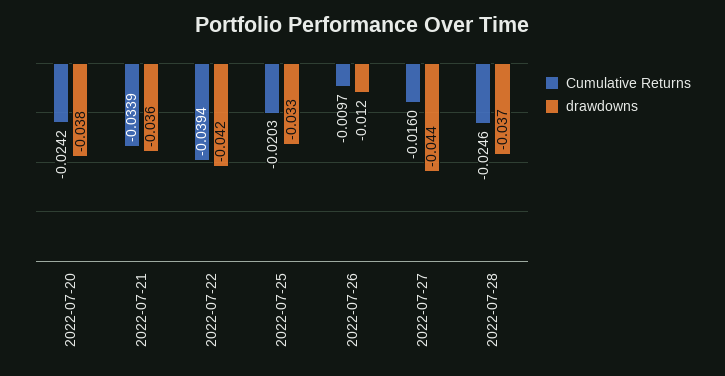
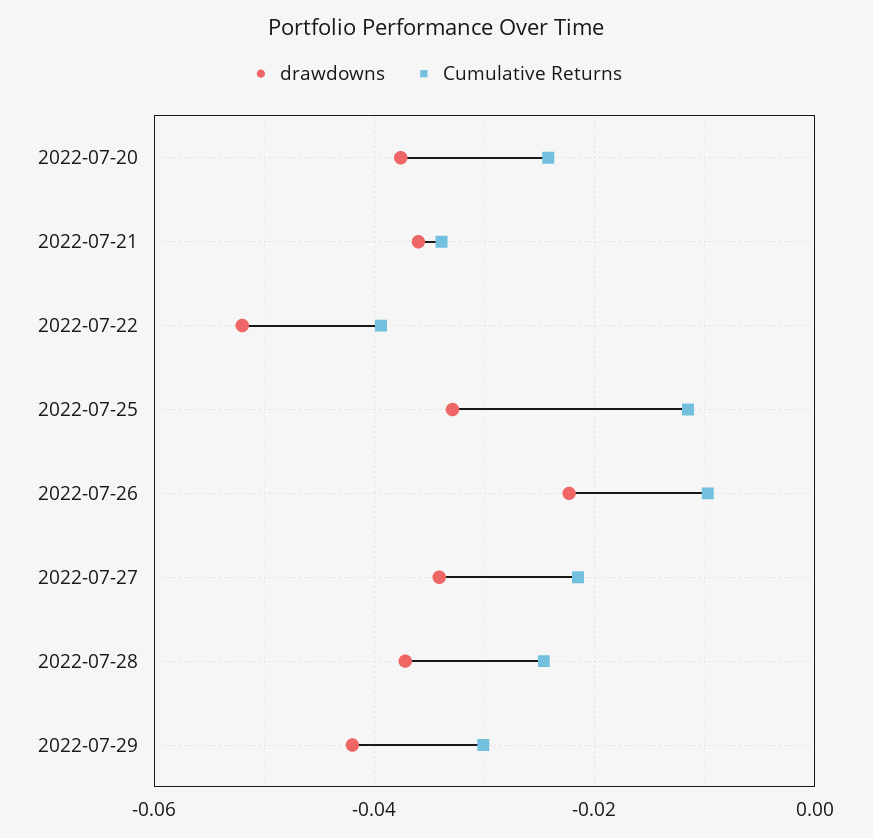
drawdowns, 2022-07-22: -0.042 -> -0.052
Cumulative Returns, 2022-07-25: -0.0203 -> -0.012
drawdowns, 2022-07-26: -0.012 -> -0.022
Cumulative Returns, 2022-07-27: -0.016 -> -0.022
drawdowns, 2022-07-27: -0.044 -> -0.034
drawdowns, 2022-07-29: none -> -0.042
Cumulative Returns, 2022-07-29: none -> -0.03

